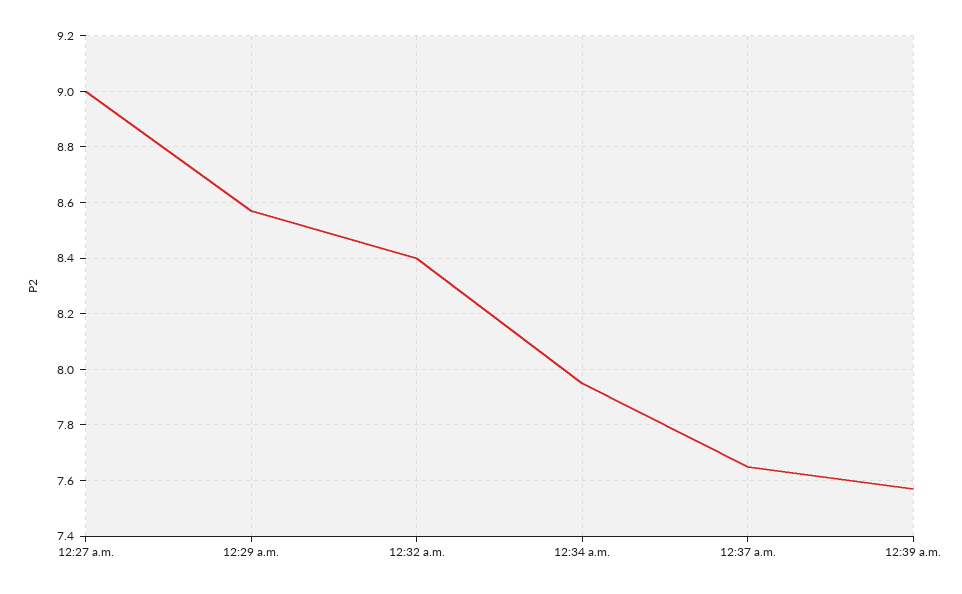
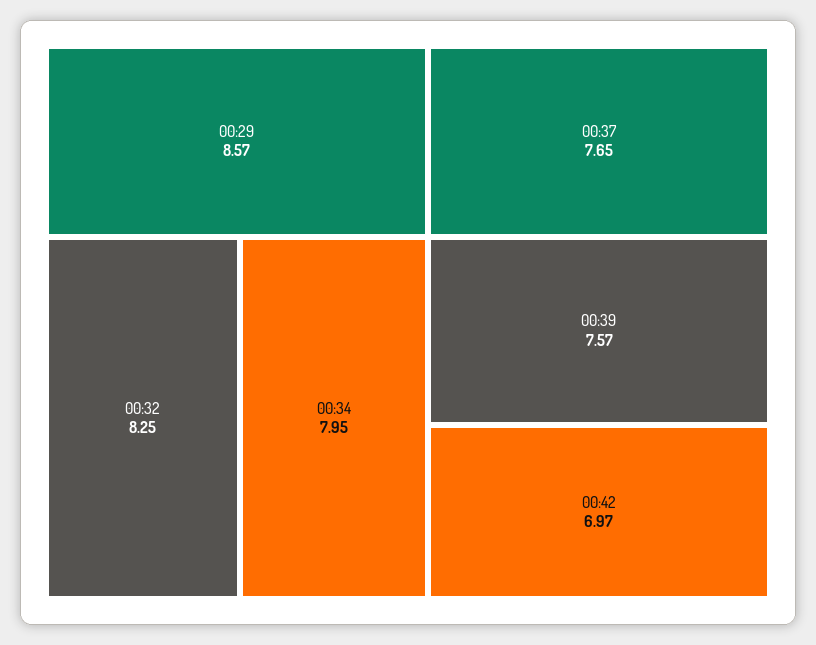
12:27 a.m.: 9 -> none
12:32 a.m.: 8.4 -> 8.25
00:42: none -> 6.97

